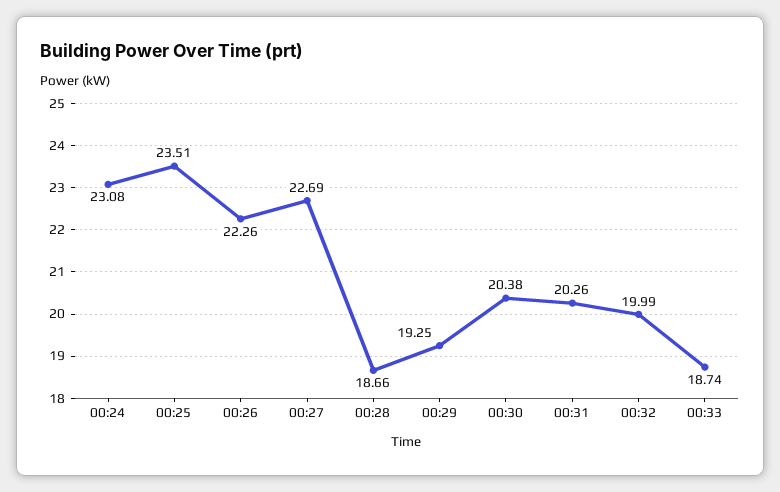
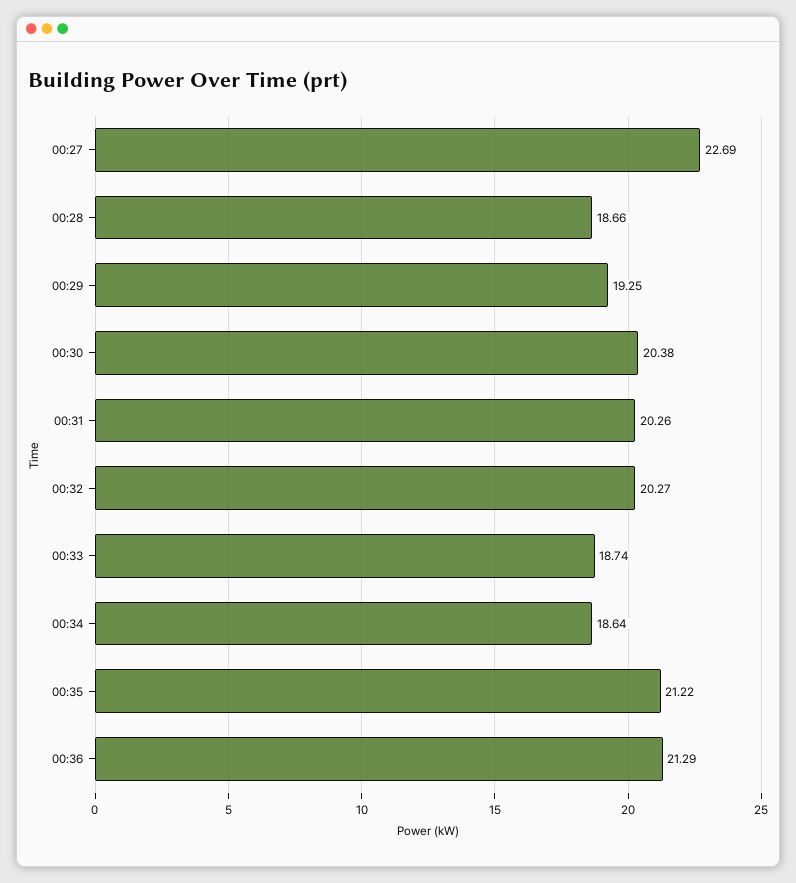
00:24: 23.08 -> none
00:25: 23.51 -> none
00:26: 22.26 -> none
00:32: 19.99 -> 20.27
00:34: none -> 18.64
00:35: none -> 21.22
00:36: none -> 21.29

